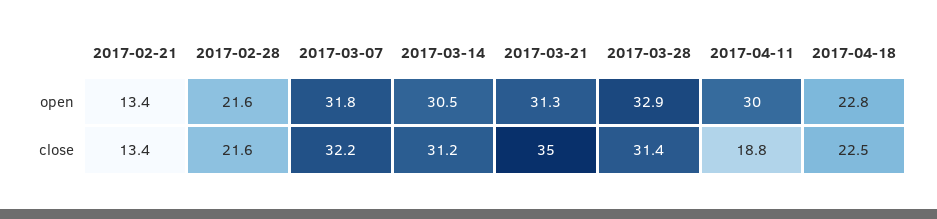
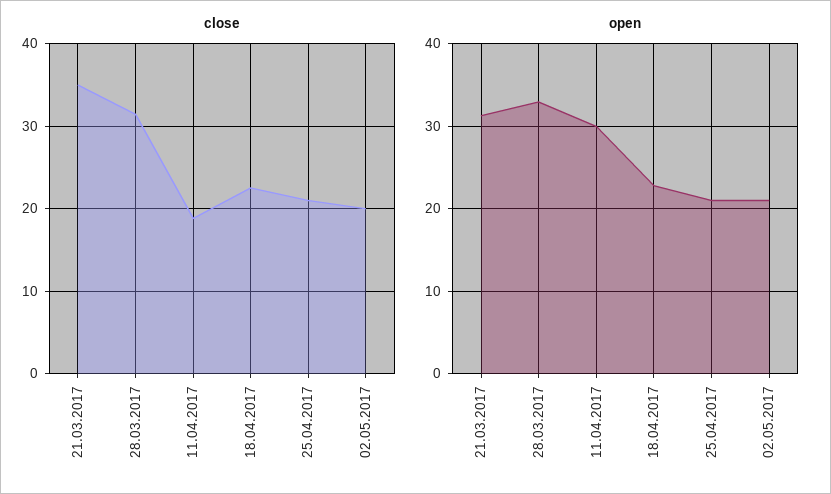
open, 2017-02-21: 13.4 -> none
open, 2017-02-28: 21.6 -> none
open, 2017-03-07: 31.8 -> none
open, 2017-03-14: 30.5 -> none
close, 2017-02-21: 13.4 -> none
close, 2017-02-28: 21.6 -> none
close, 2017-03-07: 32.2 -> none
close, 2017-03-14: 31.2 -> none
close, 25.04.2017: none -> 21
close, 02.05.2017: none -> 20
open, 25.04.2017: none -> 21
open, 02.05.2017: none -> 21

